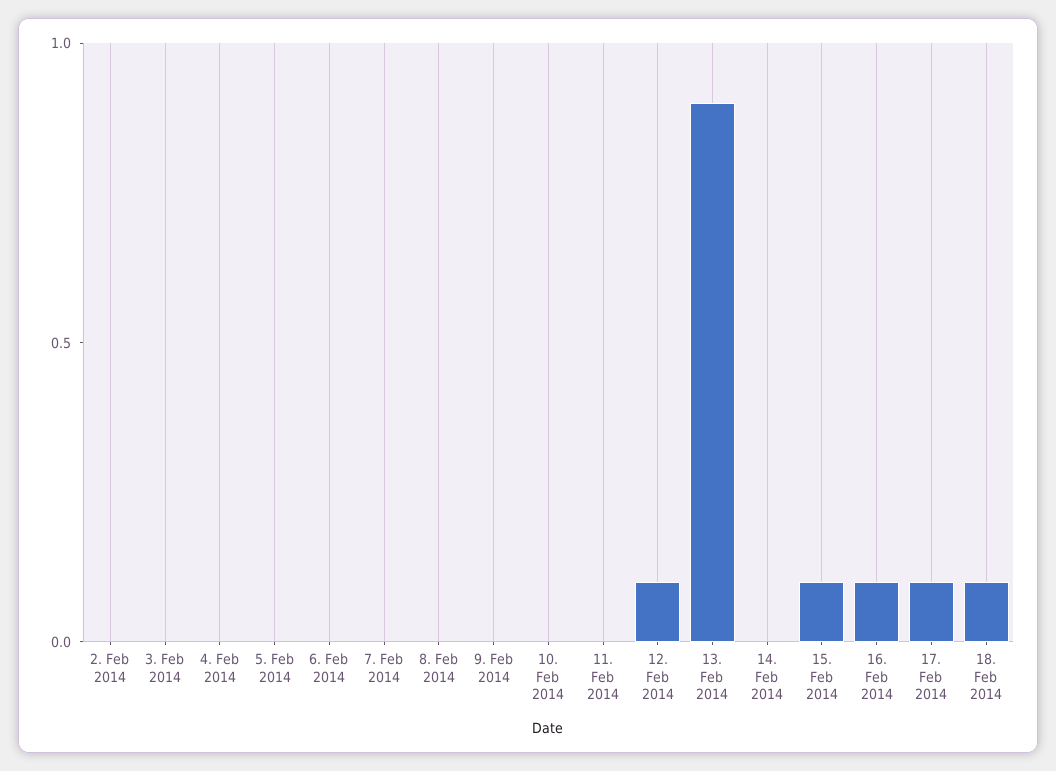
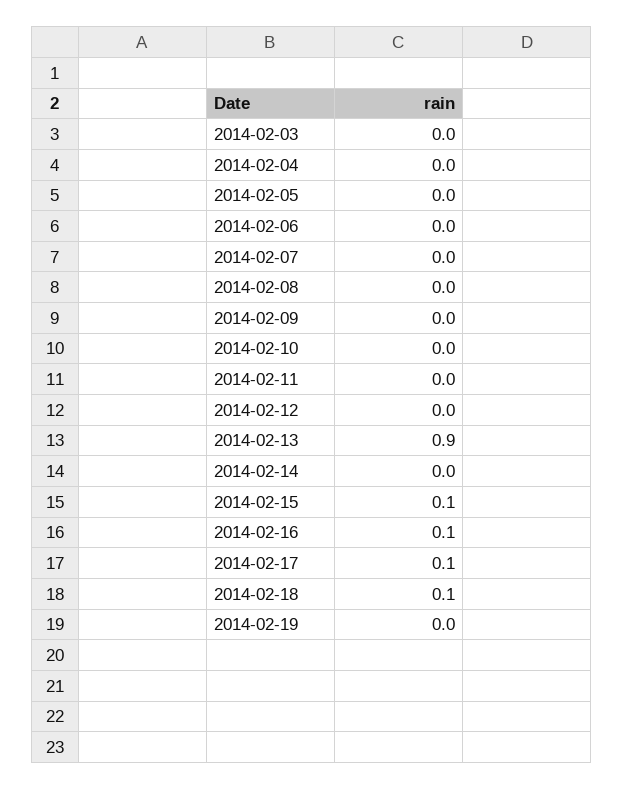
2. Feb 2014: 0 -> none
12. Feb 2014: 0.1 -> 0
2014-02-19: none -> 0

